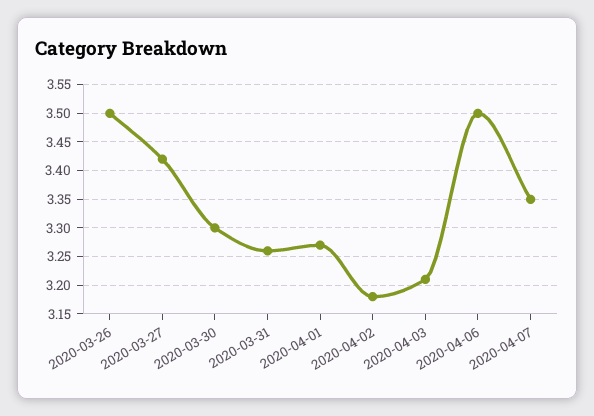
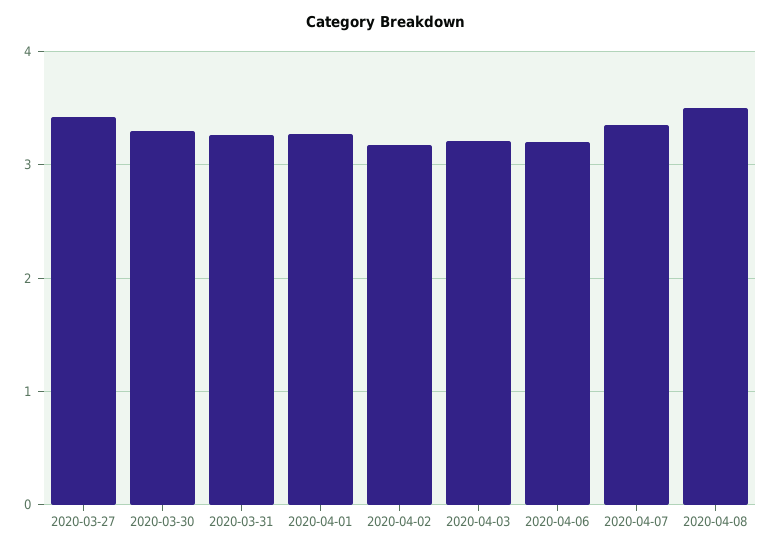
2020-03-26: 3.5 -> none
2020-04-06: 3.5 -> 3.2
2020-04-08: none -> 3.5

